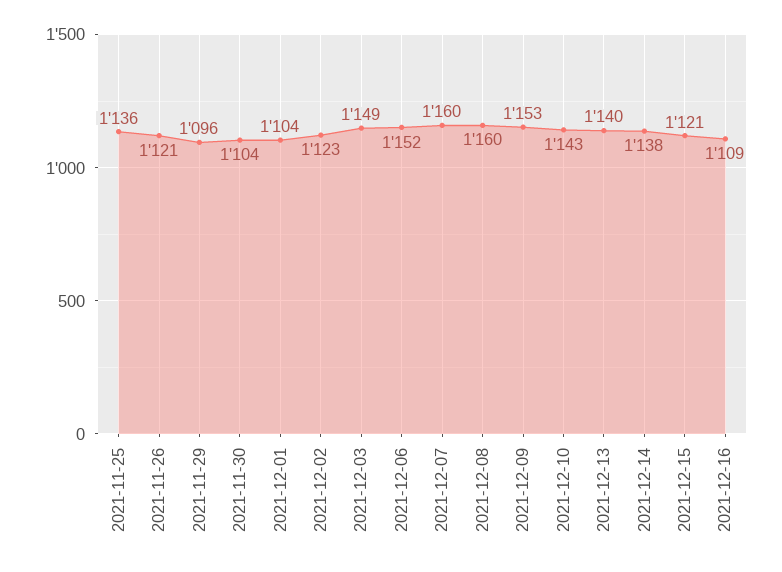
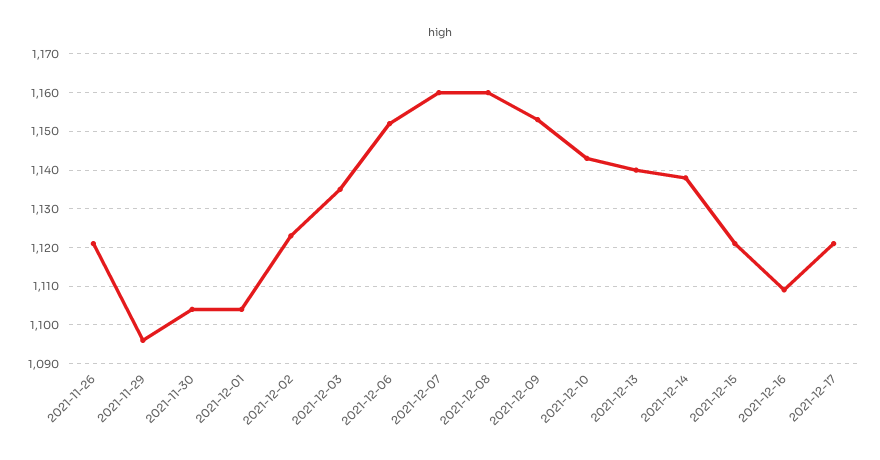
2021-11-25: 1136 -> none
2021-12-03: 1149 -> 1135
2021-12-17: none -> 1120

